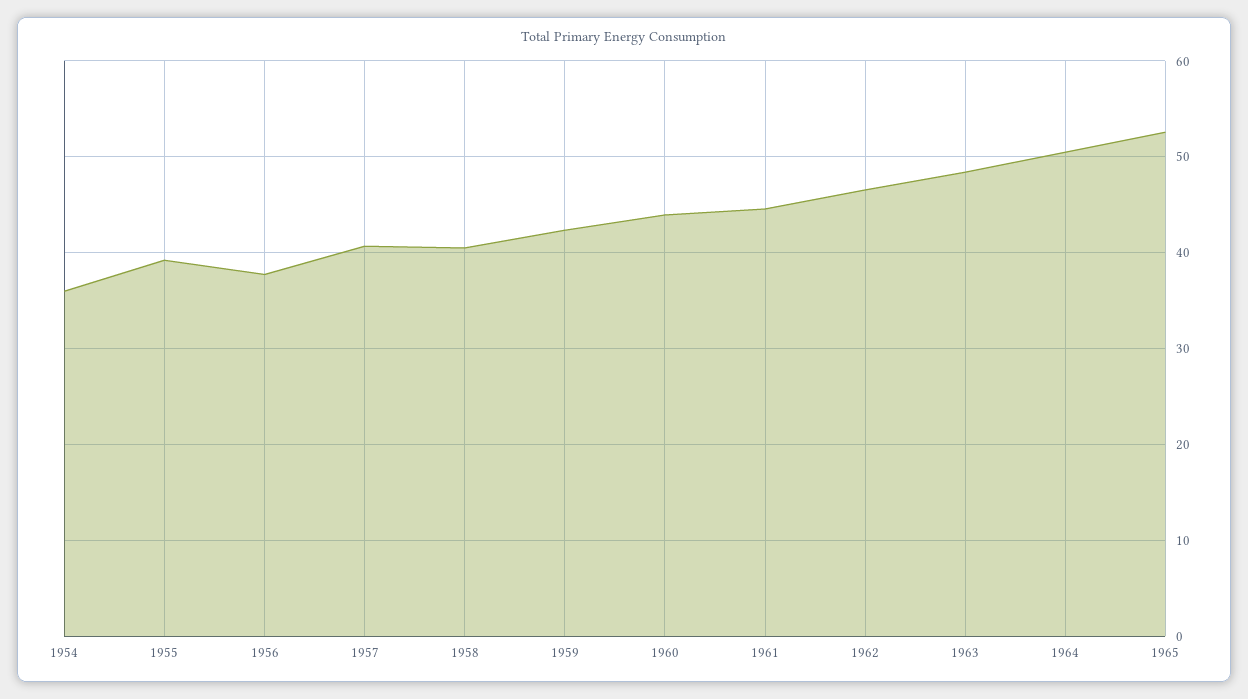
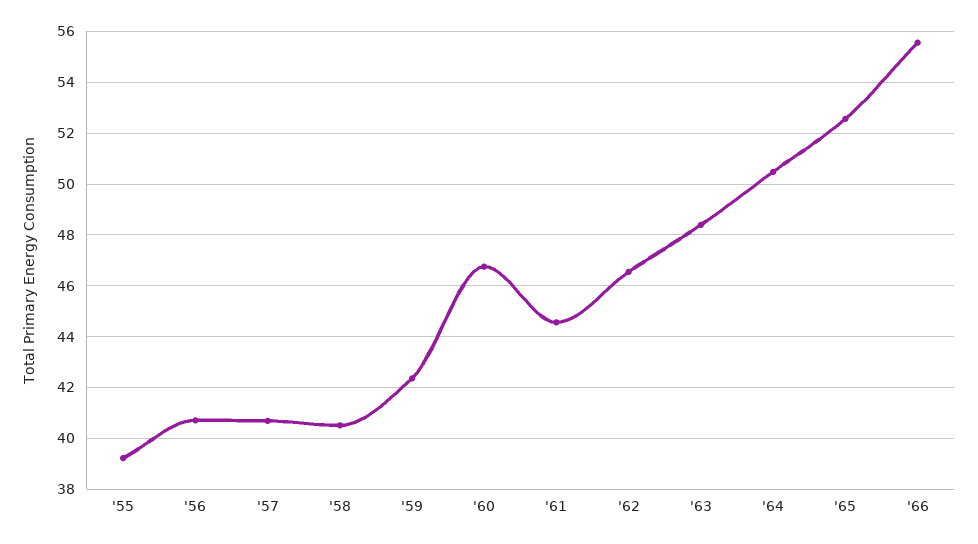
1954: 36 -> none
1956: 38 -> 40.75
1960: 44 -> 46.75
'66: none -> 55.5

